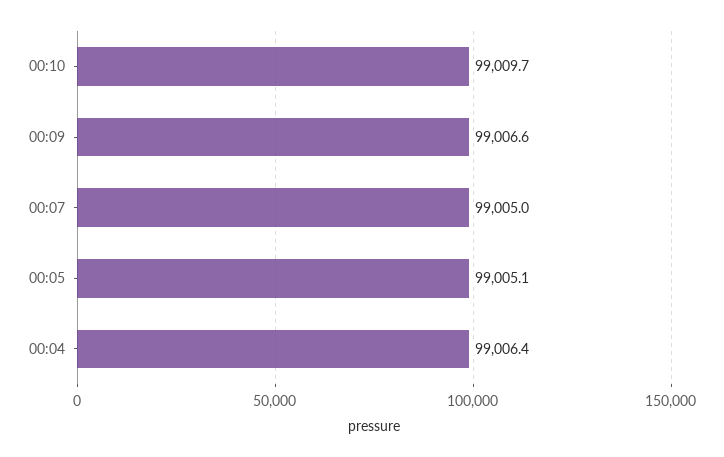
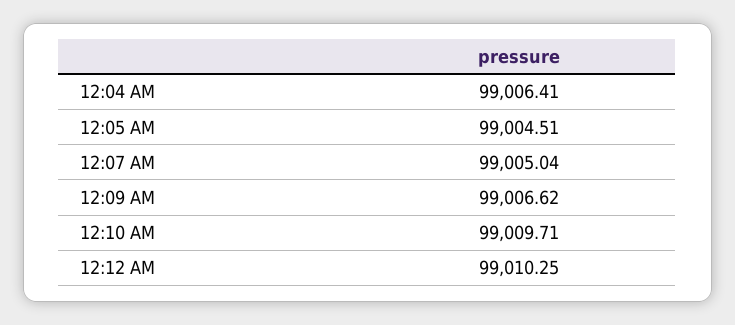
00:05: 99005.1 -> 99004.51
12:12 AM: none -> 99010.25

